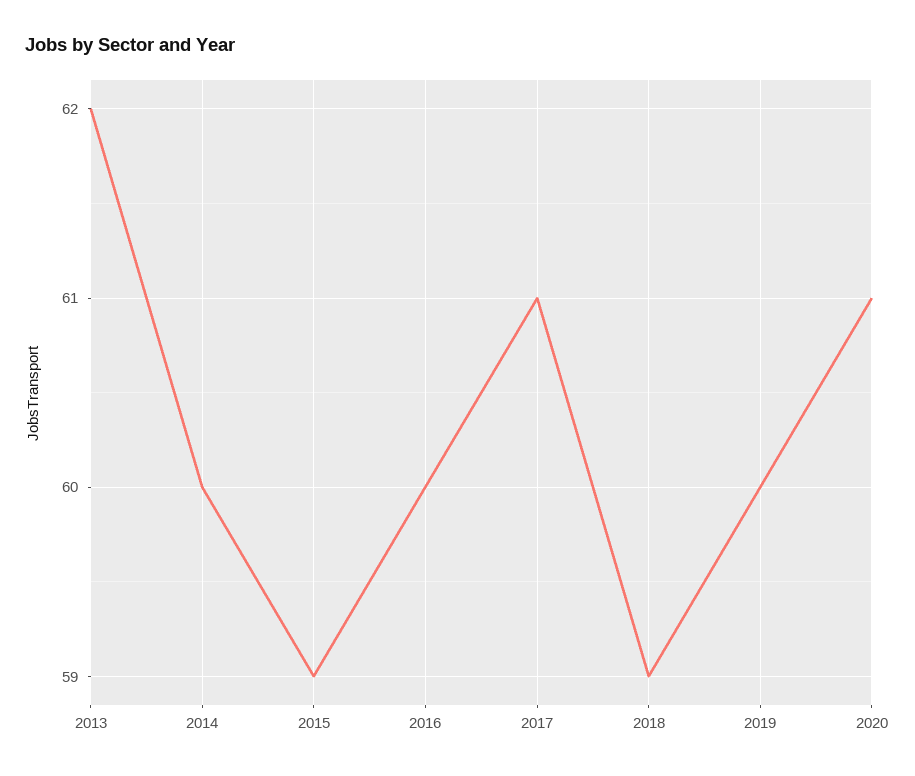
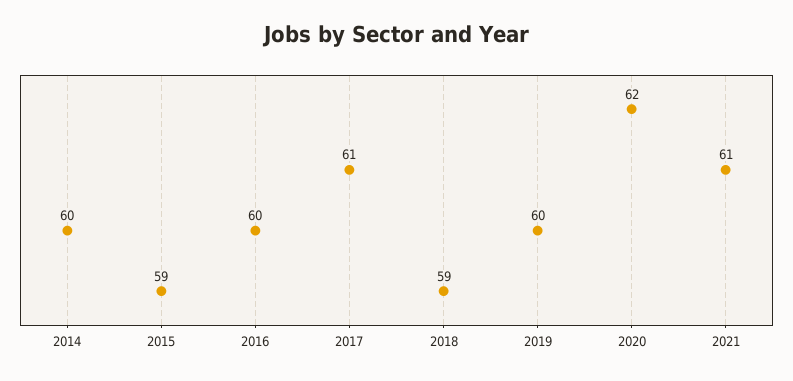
2013: 62 -> none
2020: 61 -> 62
2021: none -> 61

